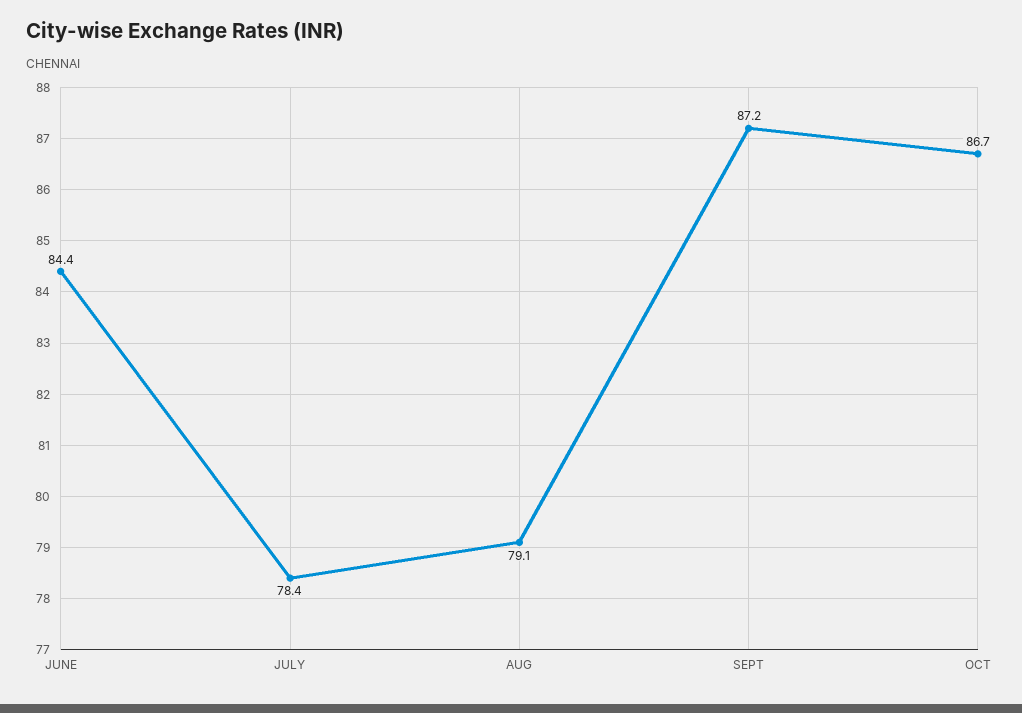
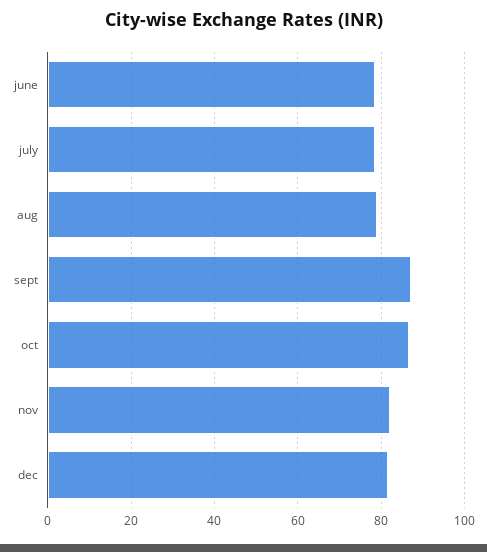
JUNE: 84.4 -> 78
nov: none -> 82
dec: none -> 82

